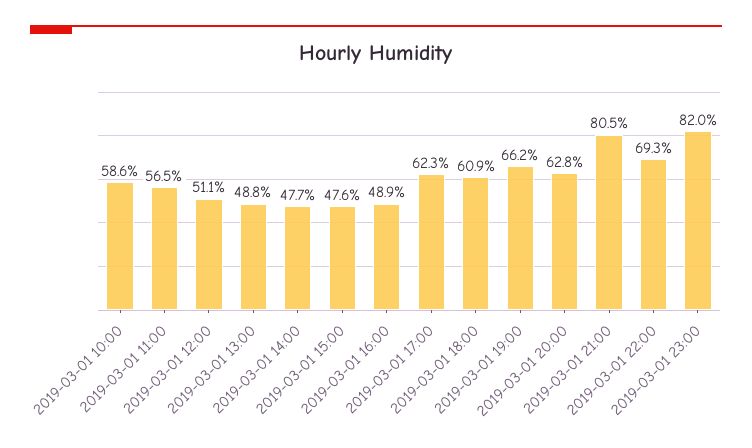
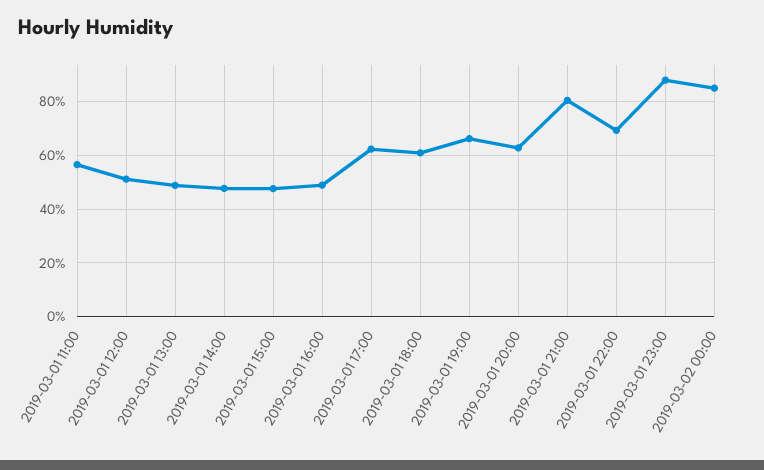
2019-03-01 10:00: 58.6 -> none
2019-03-01 23:00: 82 -> 87.5
2019-03-02 00:00: none -> 85

